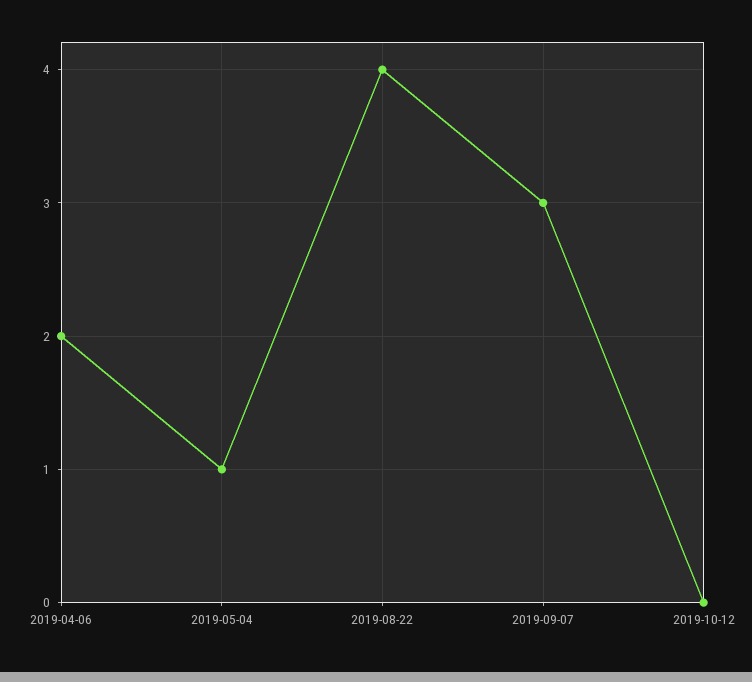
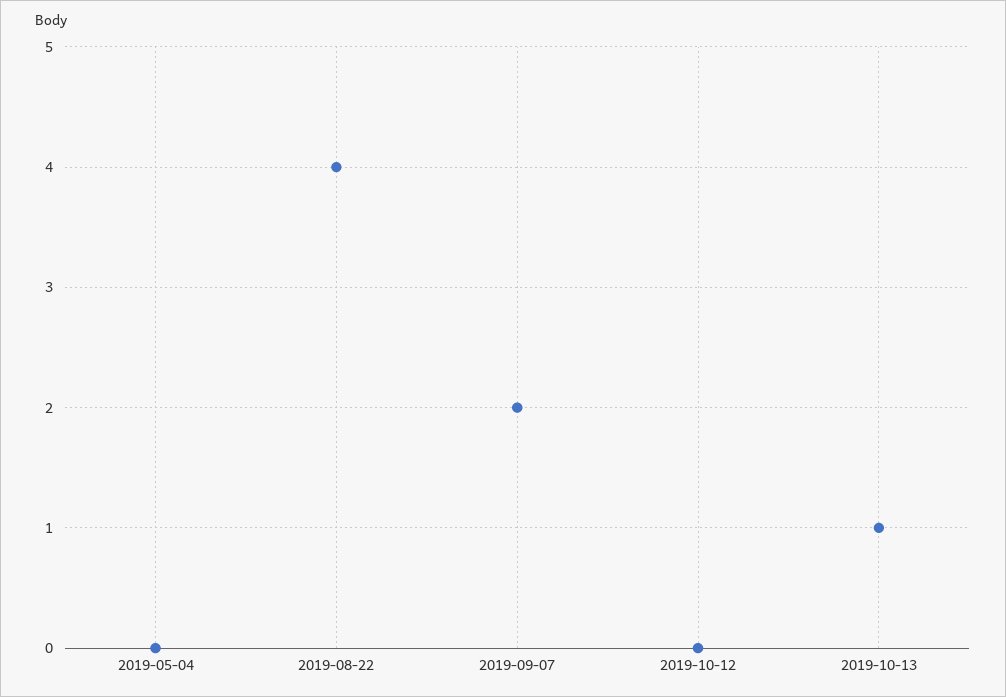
2019-04-06: 2 -> none
2019-05-04: 1 -> 0
2019-09-07: 3 -> 2
2019-10-13: none -> 1

